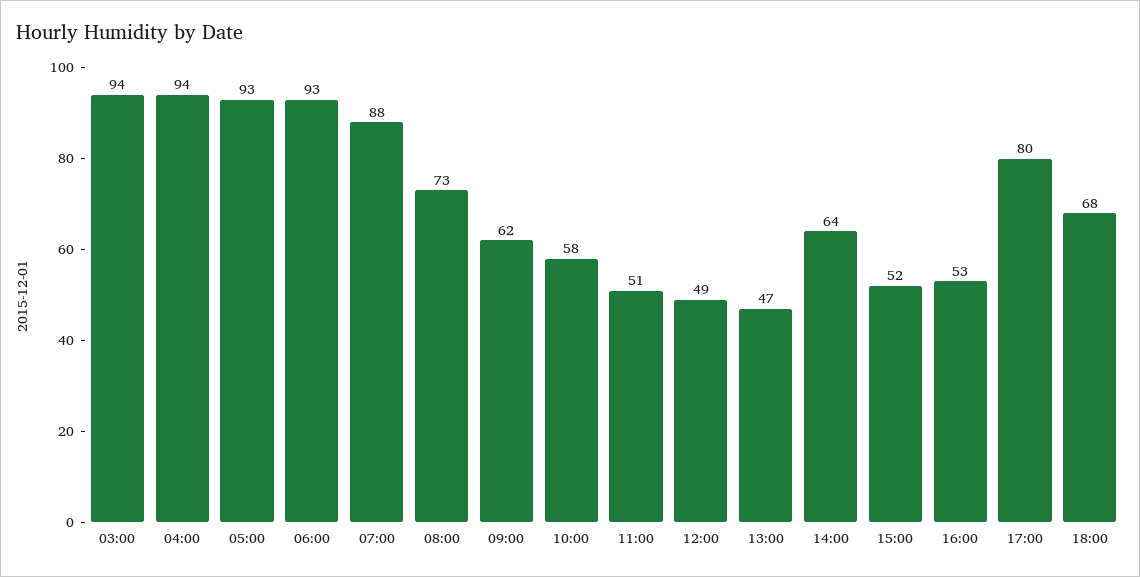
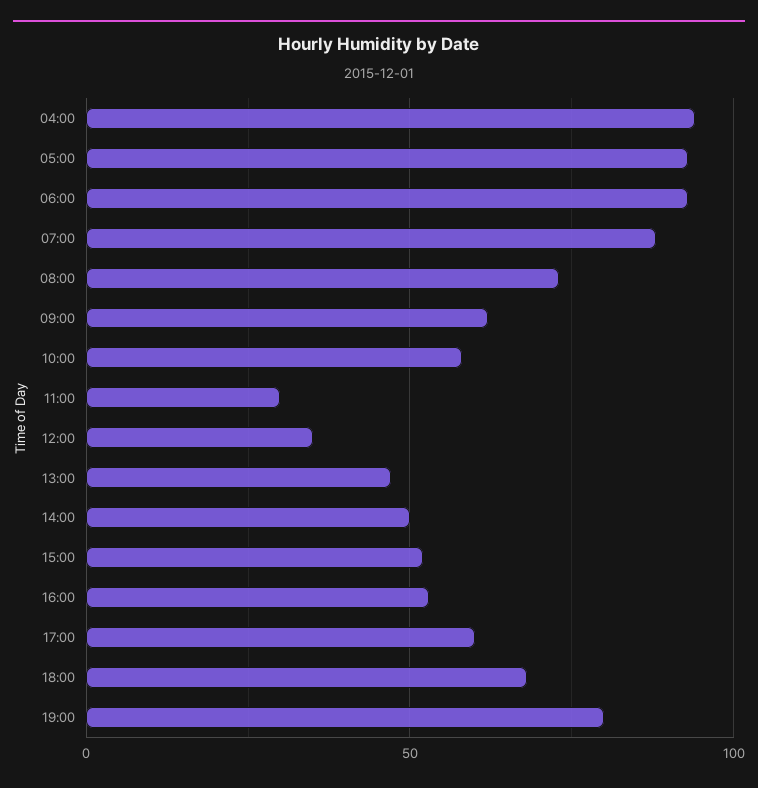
03:00: 94 -> none
11:00: 51 -> 30
12:00: 49 -> 35
14:00: 64 -> 50
17:00: 80 -> 60
19:00: none -> 80

